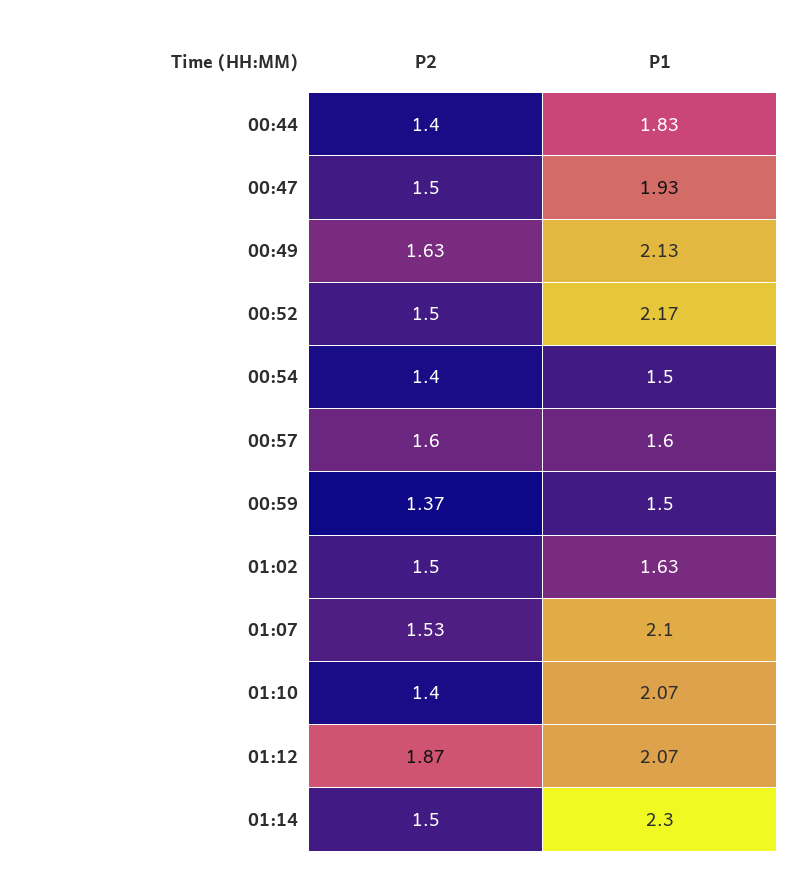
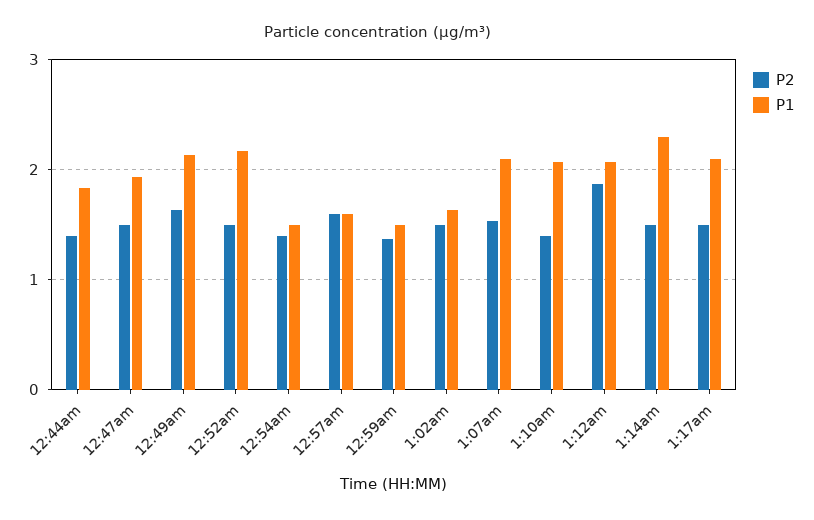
P2, 1:17am: none -> 1.5
P1, 1:17am: none -> 2.1

